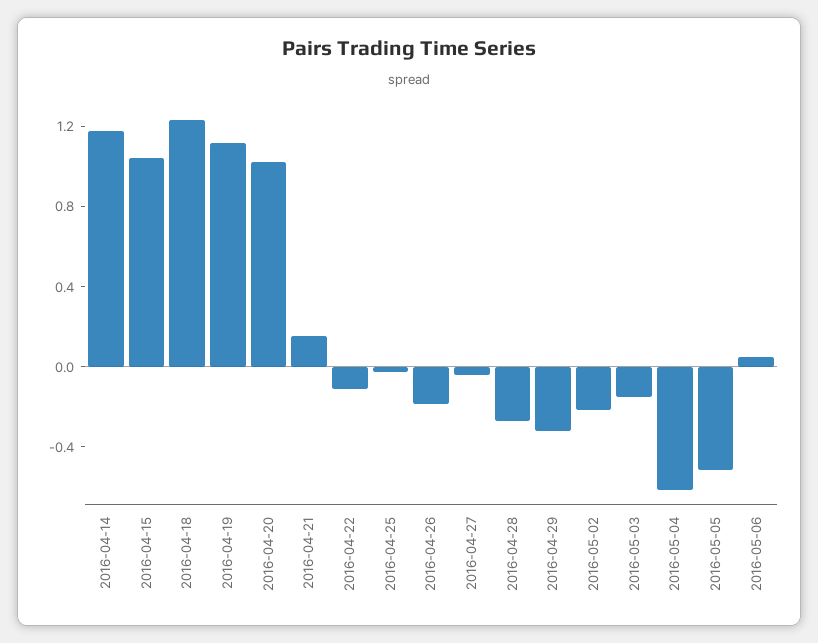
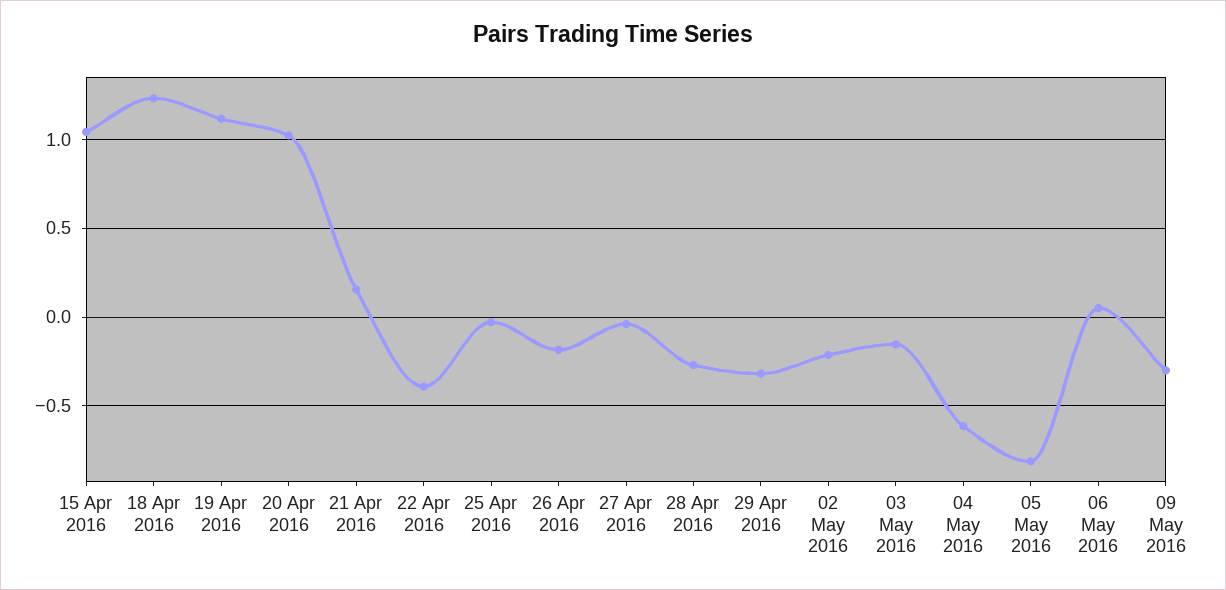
2016-04-14: 1.2 -> none
2016-04-22: -0.1 -> -0.4
2016-05-05: -0.5 -> -0.8
09 May 2016: none -> -0.3

